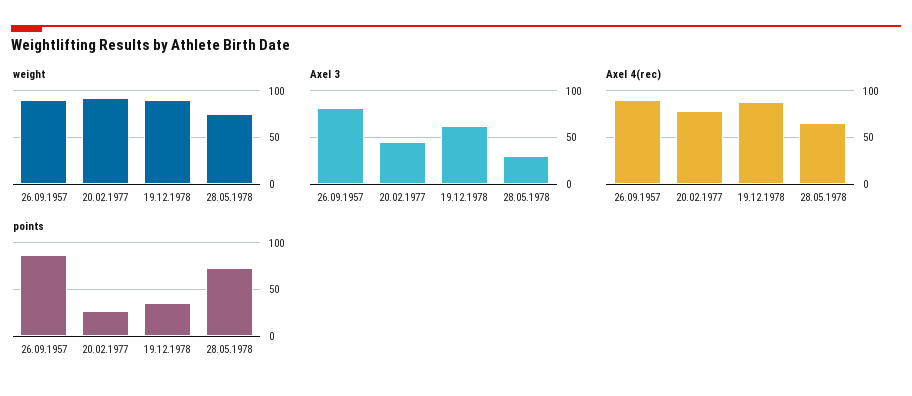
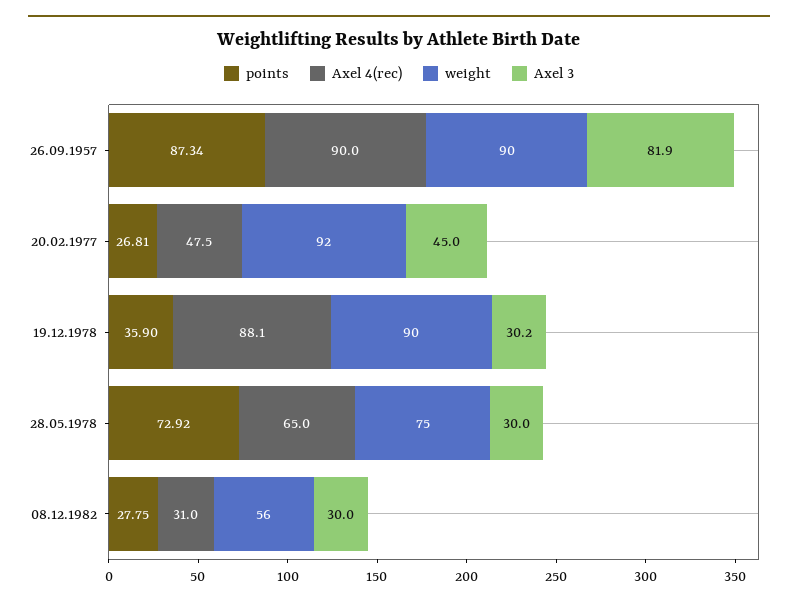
Axel 3, 19.12.1978: 60 -> 30.2
Axel 4(rec), 20.02.1977: 80 -> 47.5
points, 08.12.1982: none -> 27.75
Axel 4(rec), 08.12.1982: none -> 31
weight, 08.12.1982: none -> 56
Axel 3, 08.12.1982: none -> 30

